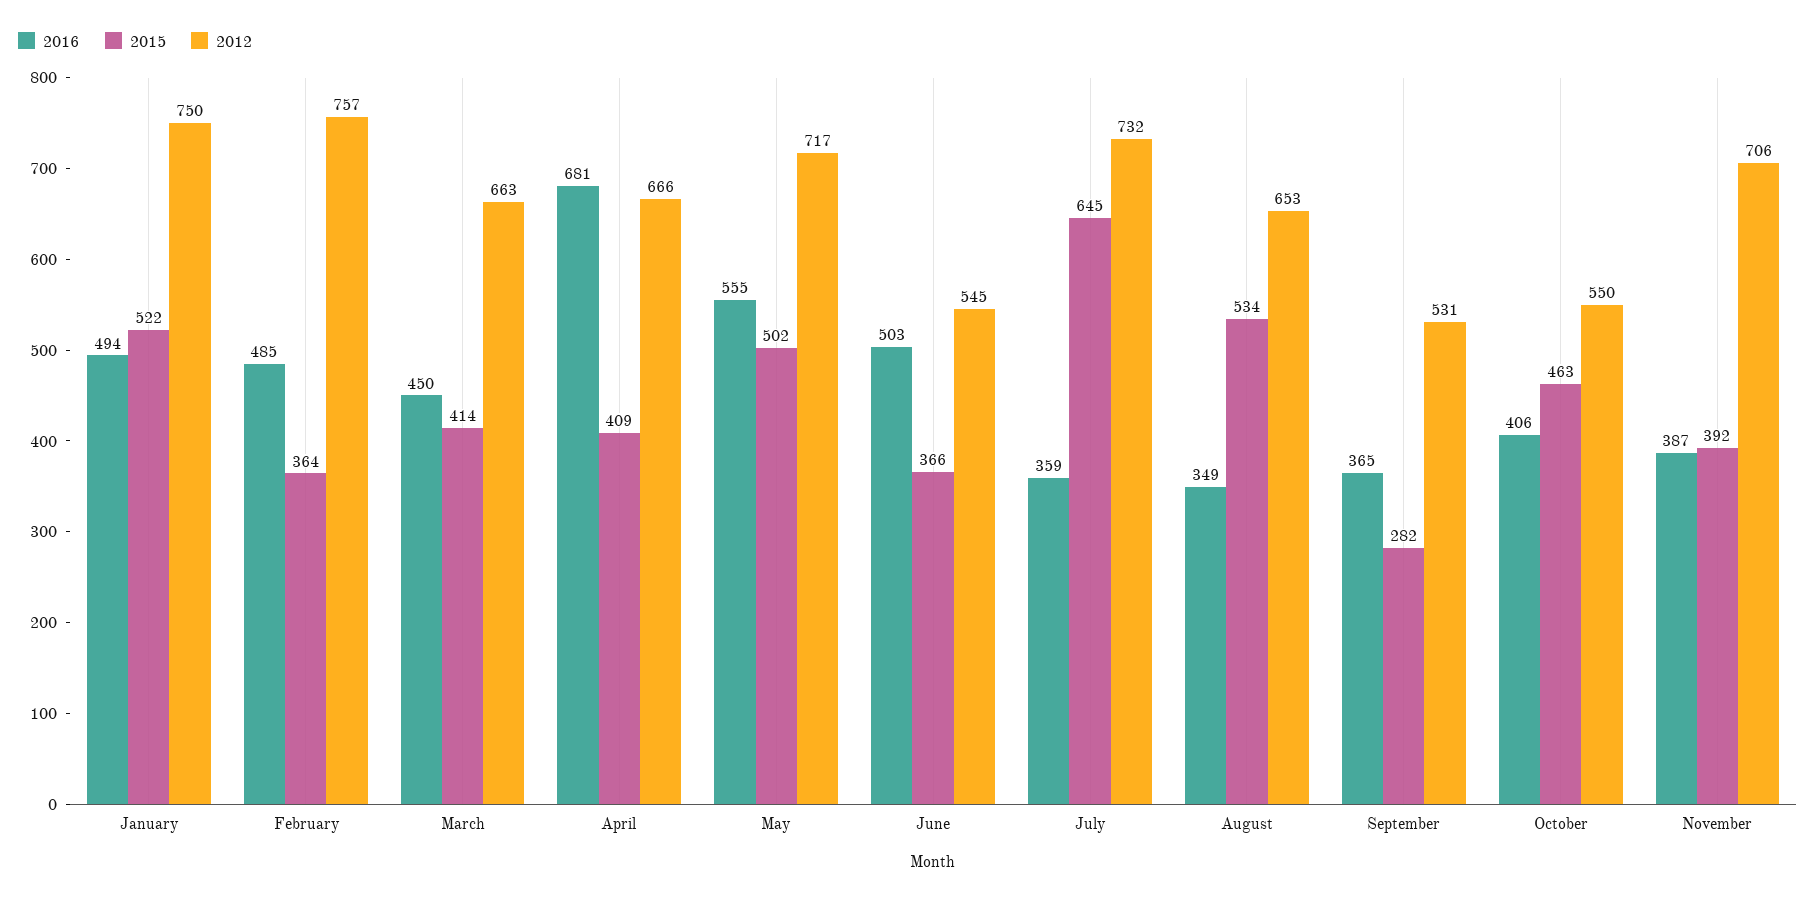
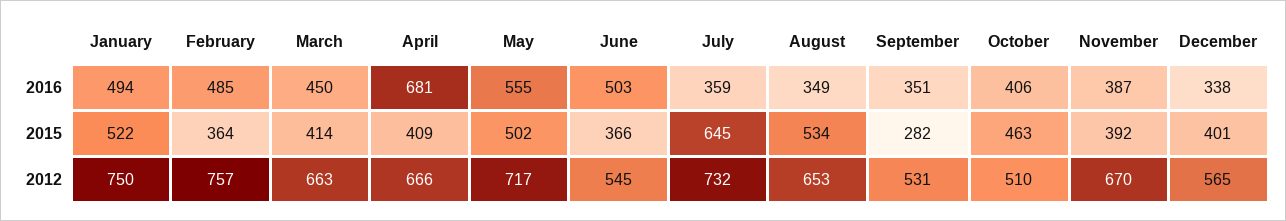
2016, September: 365 -> 351
2012, October: 550 -> 510
2012, November: 706 -> 670
2016, December: none -> 338
2015, December: none -> 401
2012, December: none -> 565

